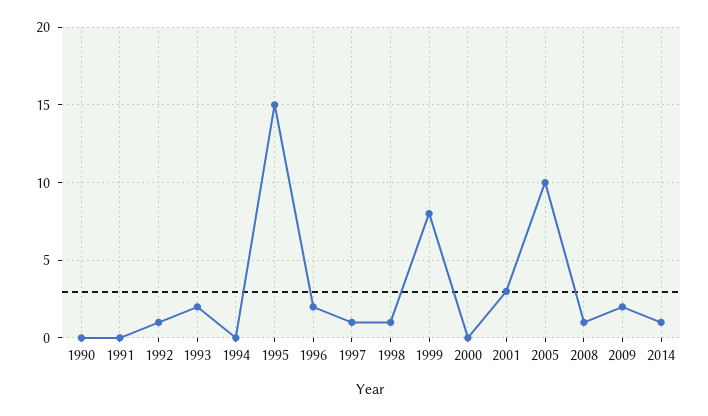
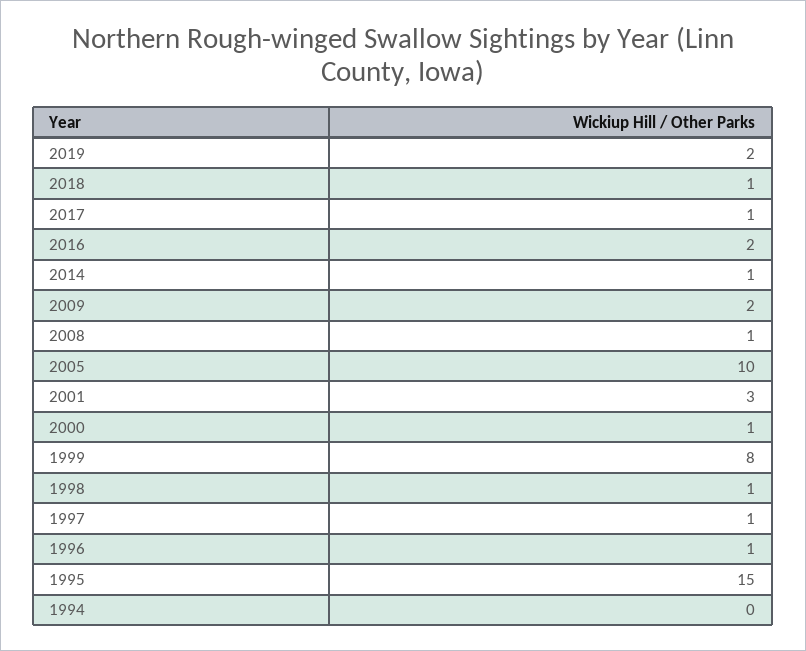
1990: 0 -> none
1991: 0 -> none
1992: 1 -> none
1993: 2 -> none
1996: 2 -> 1
2000: 0 -> 1
2019: none -> 2
2018: none -> 1
2017: none -> 1
2016: none -> 2

